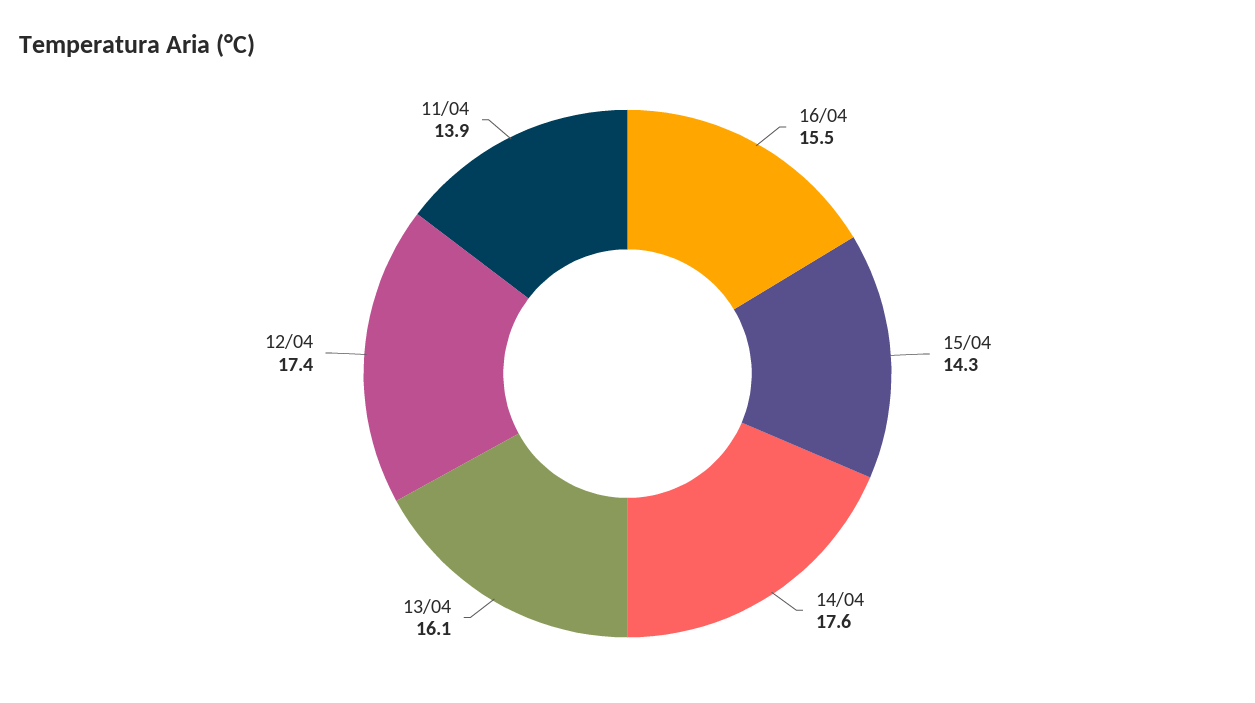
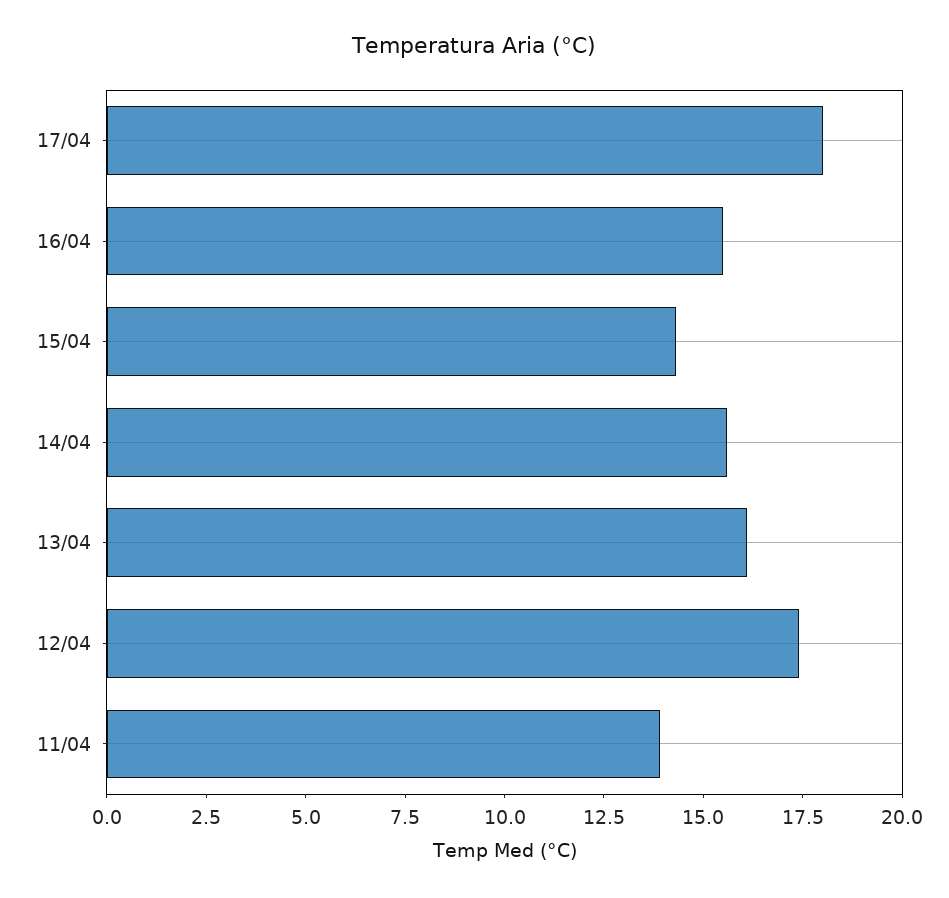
14/04: 17.6 -> 15.5
17/04: none -> 18

